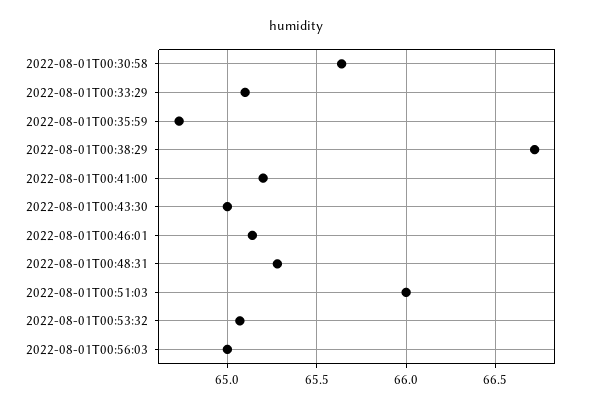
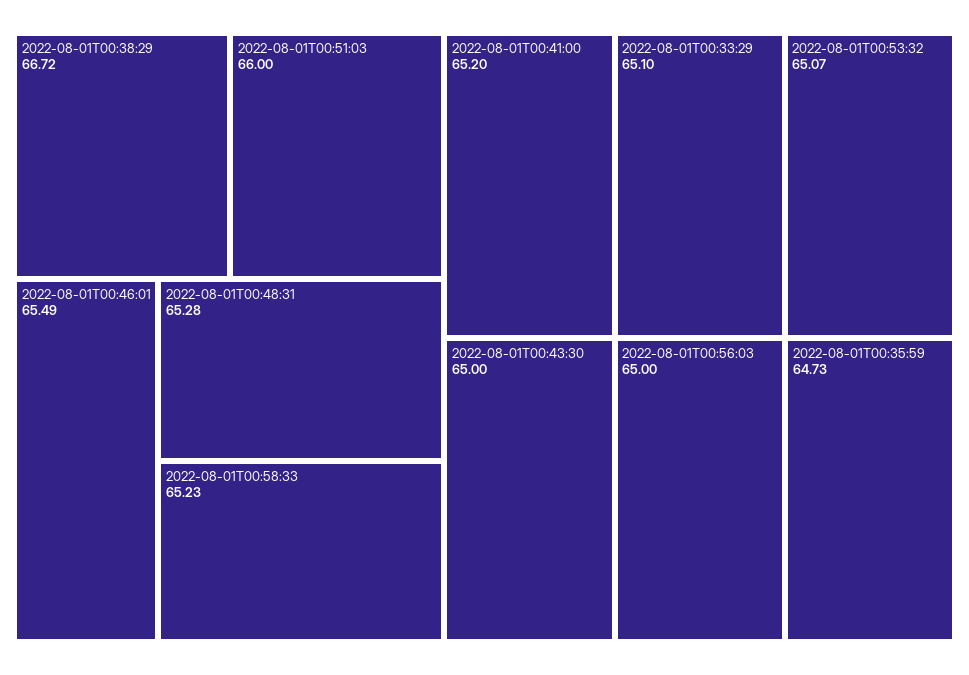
2022-08-01T00:30:58: 65.65 -> none
2022-08-01T00:46:01: 65.15 -> 65.49
2022-08-01T00:58:33: none -> 65.23

